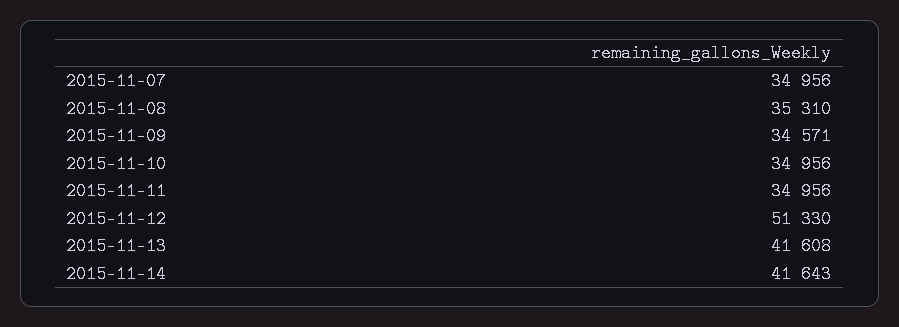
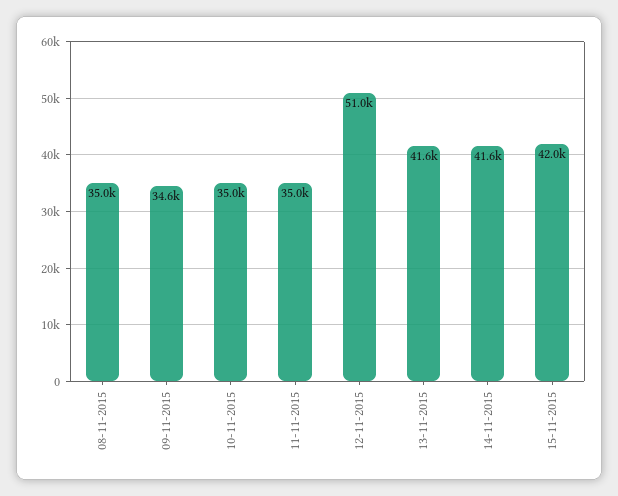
2015-11-07: 34956 -> none
2015-11-08: 35310 -> 35000
2015-11-12: 51330 -> 51000
15-11-2015: none -> 42000

